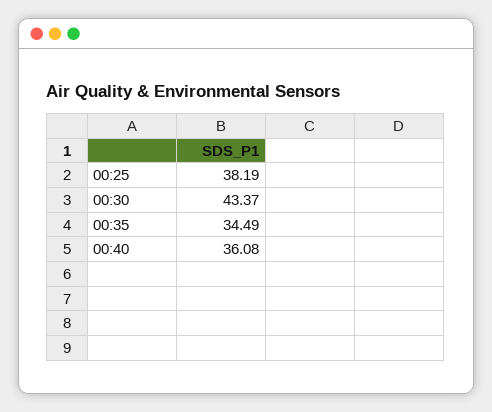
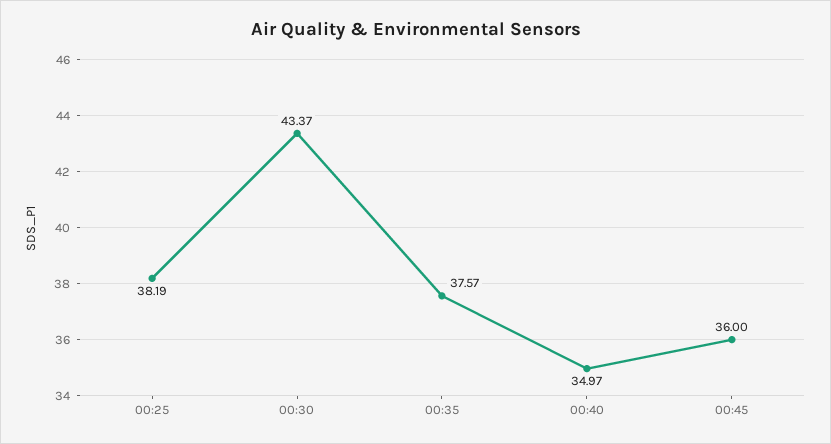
00:35: 34.49 -> 37.57
00:40: 36.08 -> 34.97
00:45: none -> 36

